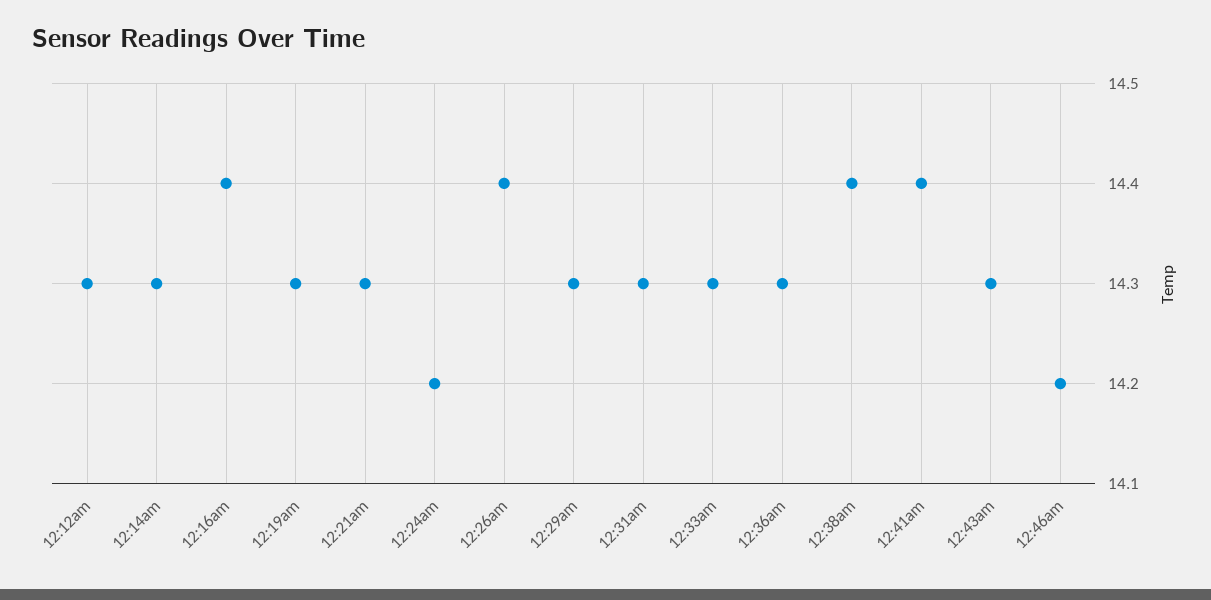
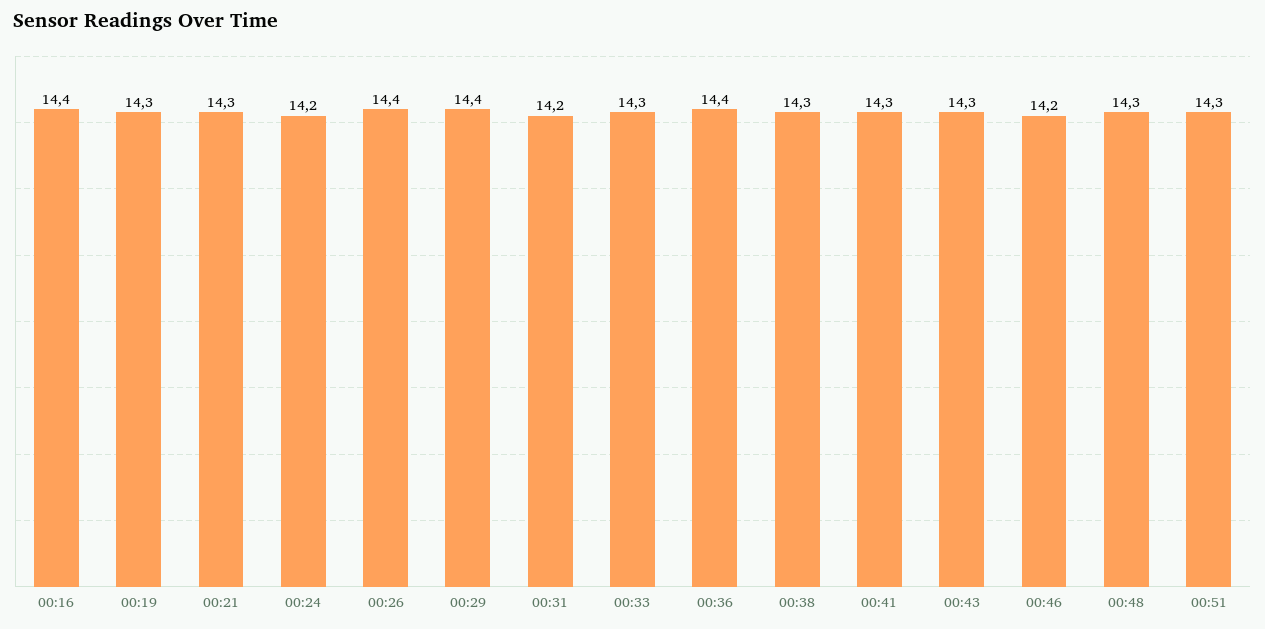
12:12am: 14.3 -> none
12:14am: 14.3 -> none
12:29am: 14.3 -> 14.4
12:31am: 14.3 -> 14.2
12:36am: 14.3 -> 14.4
12:38am: 14.4 -> 14.3
12:41am: 14.4 -> 14.3
00:48: none -> 14.3
00:51: none -> 14.3

